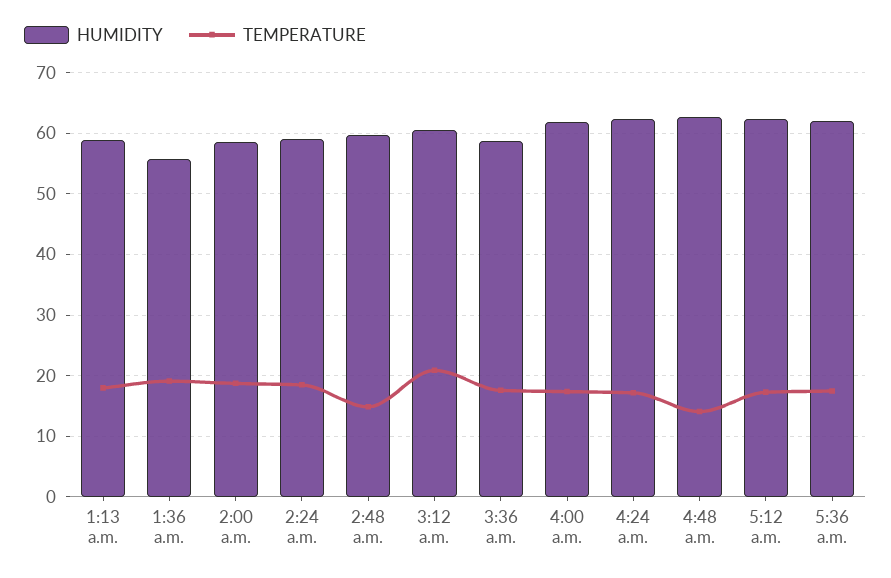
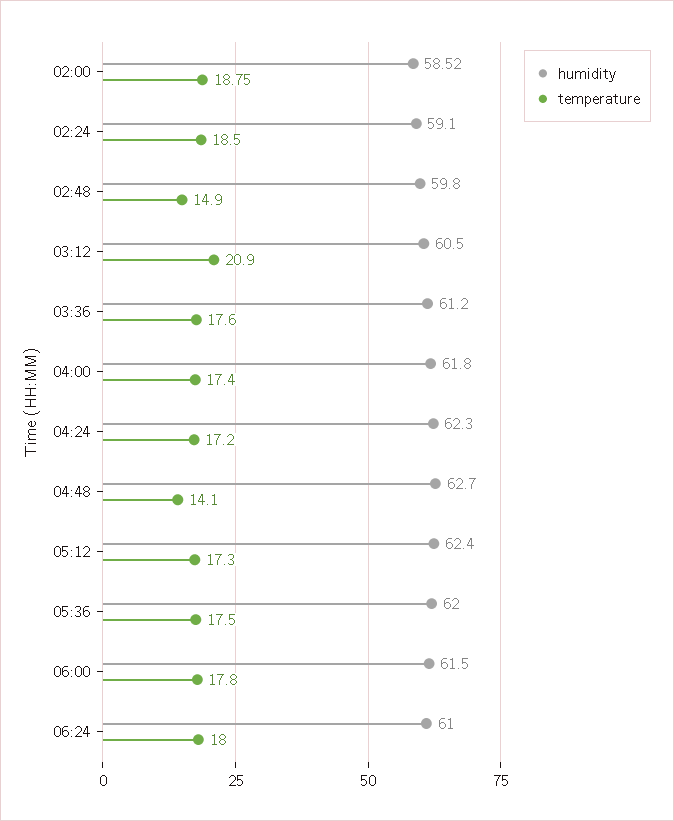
HUMIDITY, 1:13 a.m.: 59 -> none
TEMPERATURE, 1:13 a.m.: 18 -> none
HUMIDITY, 1:36 a.m.: 56 -> none
TEMPERATURE, 1:36 a.m.: 19 -> none
HUMIDITY, 3:36 a.m.: 59 -> 61.2
HUMIDITY, 06:00: none -> 61.5
TEMPERATURE, 06:00: none -> 17.8
HUMIDITY, 06:24: none -> 61
TEMPERATURE, 06:24: none -> 18

